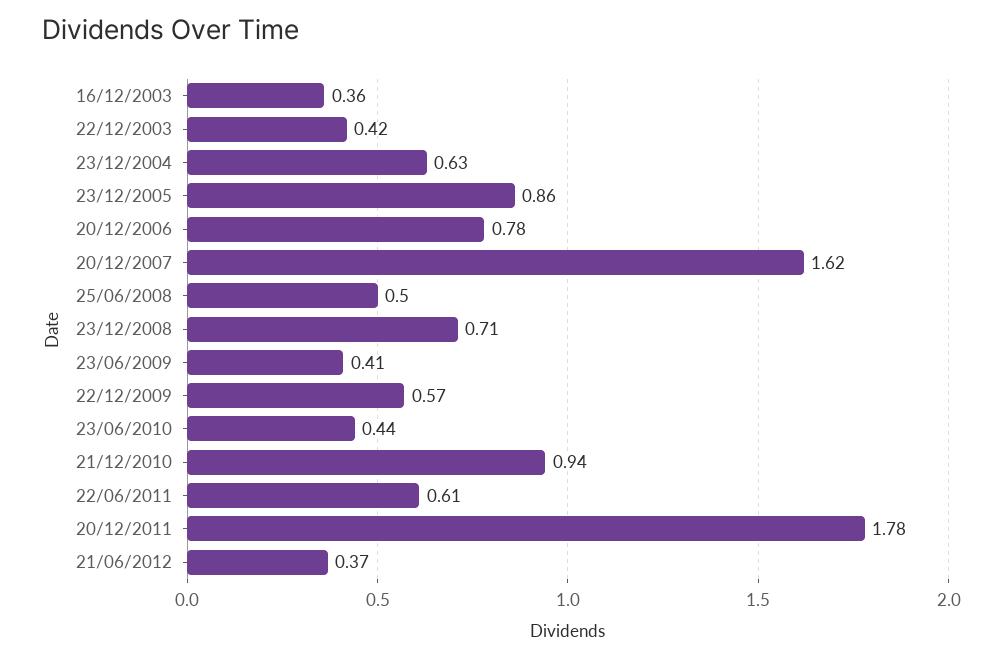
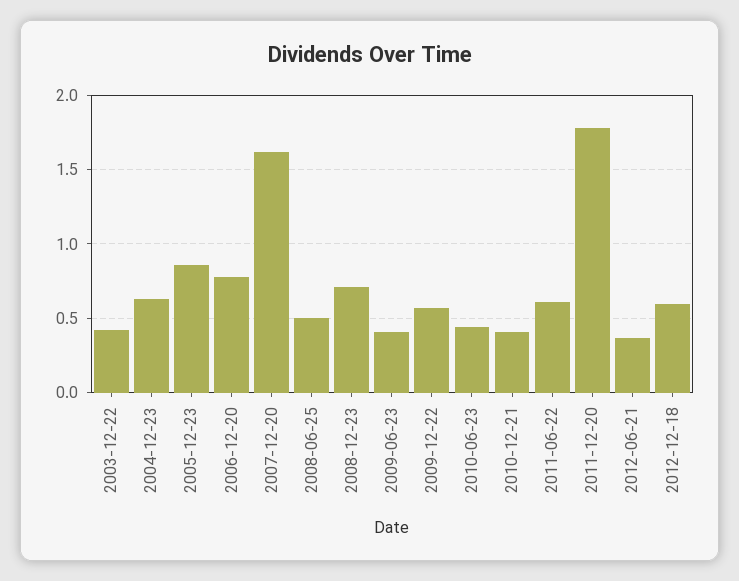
16/12/2003: 0.36 -> none
21/12/2010: 0.94 -> 0.4
2012-12-18: none -> 0.6

